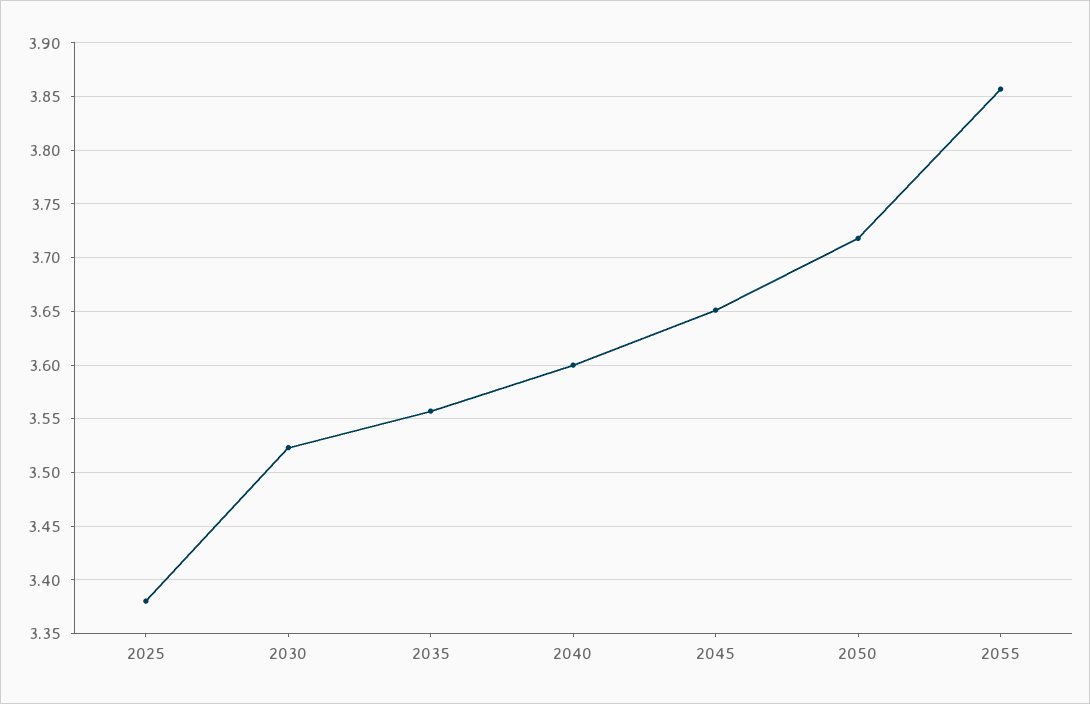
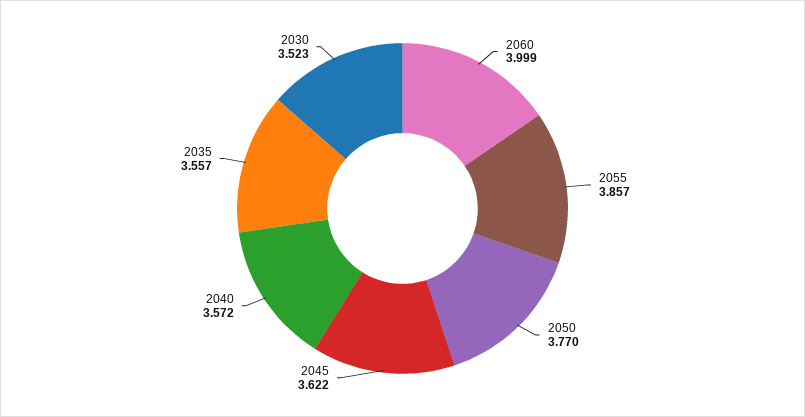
2025: 3.38 -> none
2040: 3.6 -> 3.572
2045: 3.65 -> 3.622
2050: 3.72 -> 3.77
2060: none -> 3.999

